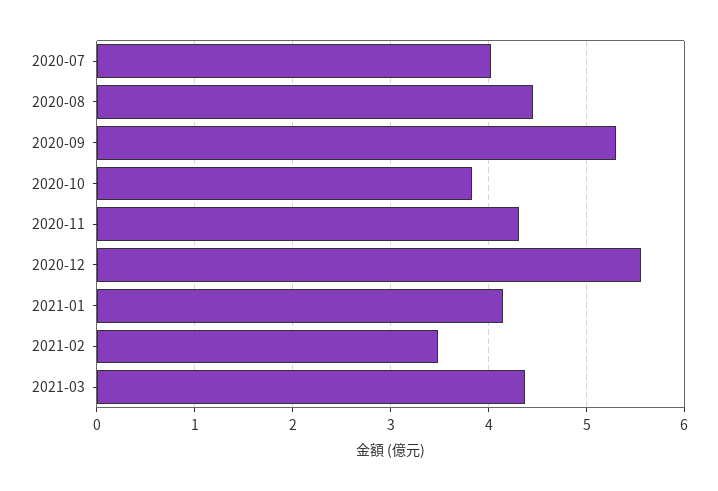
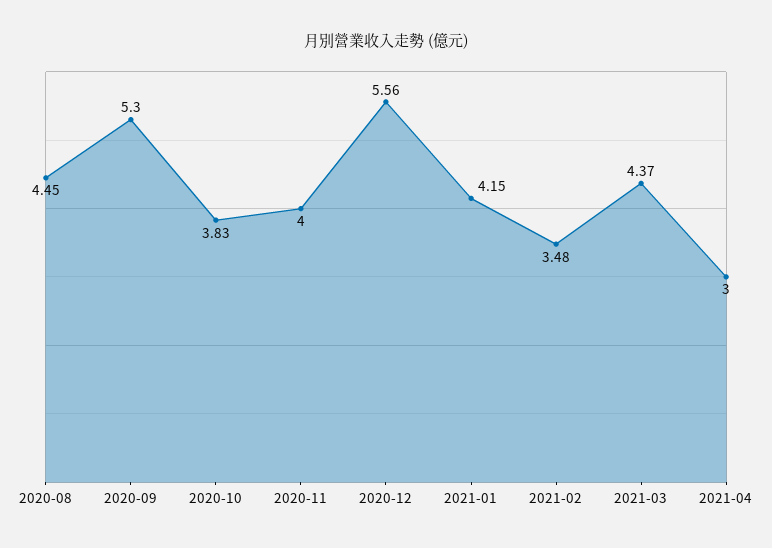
2020-07: 4 -> none
2020-11: 4.3 -> 4
2021-04: none -> 3

